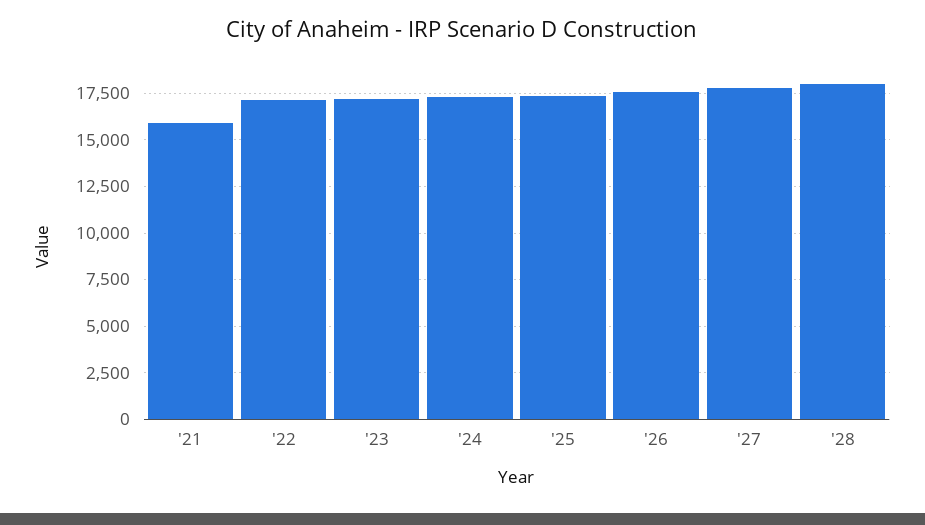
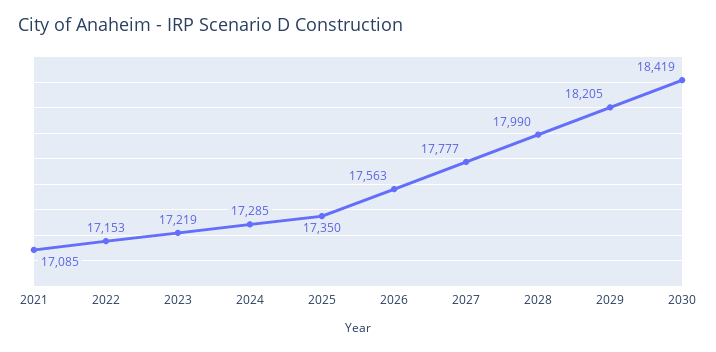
'21: 16000 -> 17085
2029: none -> 18205
2030: none -> 18419

